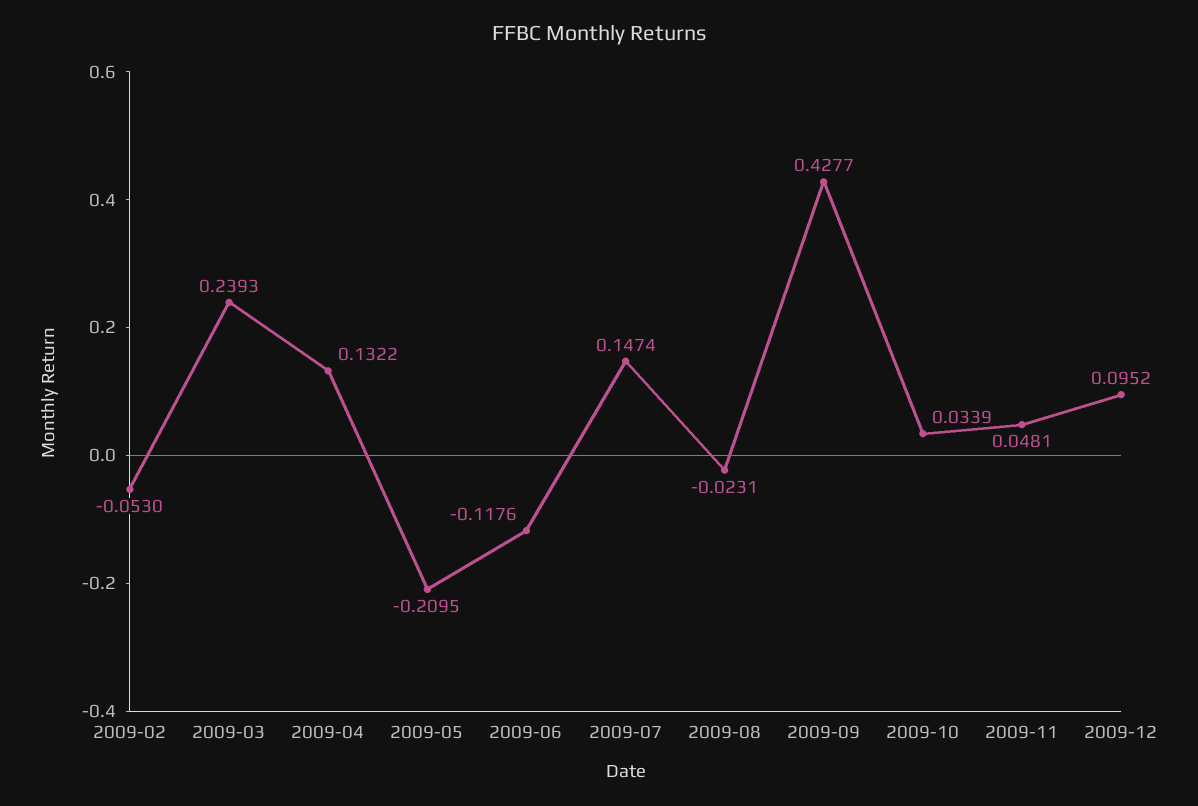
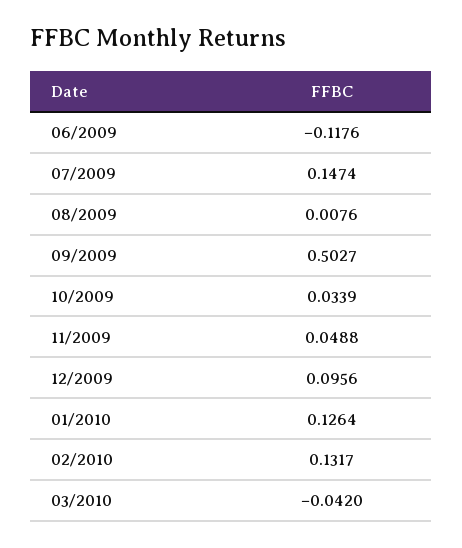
2009-02: -0.053 -> none
2009-03: 0.2393 -> none
2009-04: 0.1322 -> none
2009-05: -0.2095 -> none
2009-08: -0.0231 -> 0.0076
2009-09: 0.4277 -> 0.5027
2009-11: 0.0481 -> 0.0488
2009-12: 0.0952 -> 0.0956
01/2010: none -> 0.1264
02/2010: none -> 0.1317
03/2010: none -> -0.042

